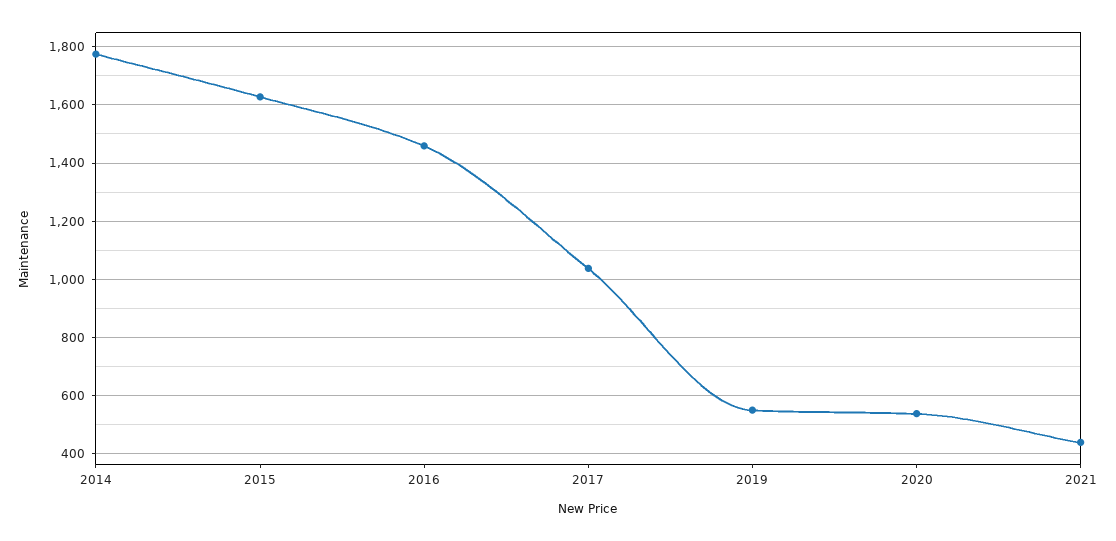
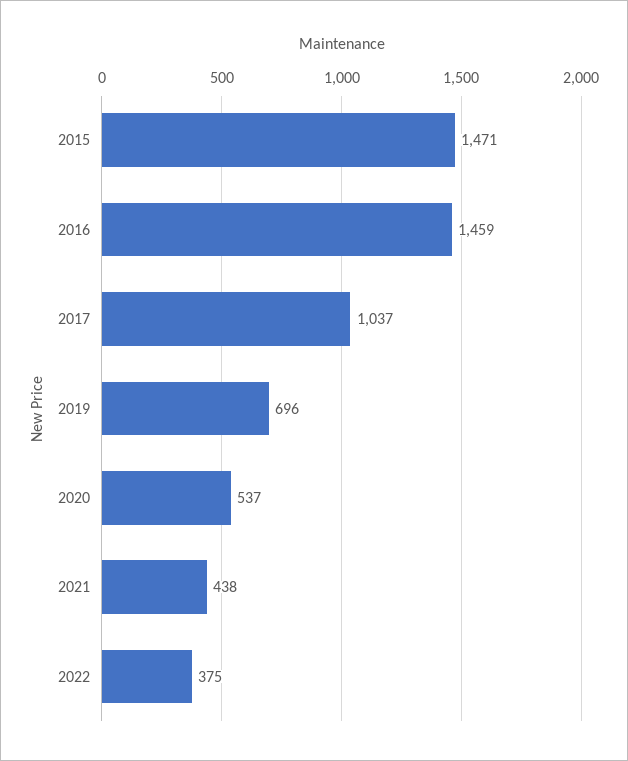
2014: 1775 -> none
2015: 1625 -> 1471
2019: 550 -> 696
2022: none -> 375

